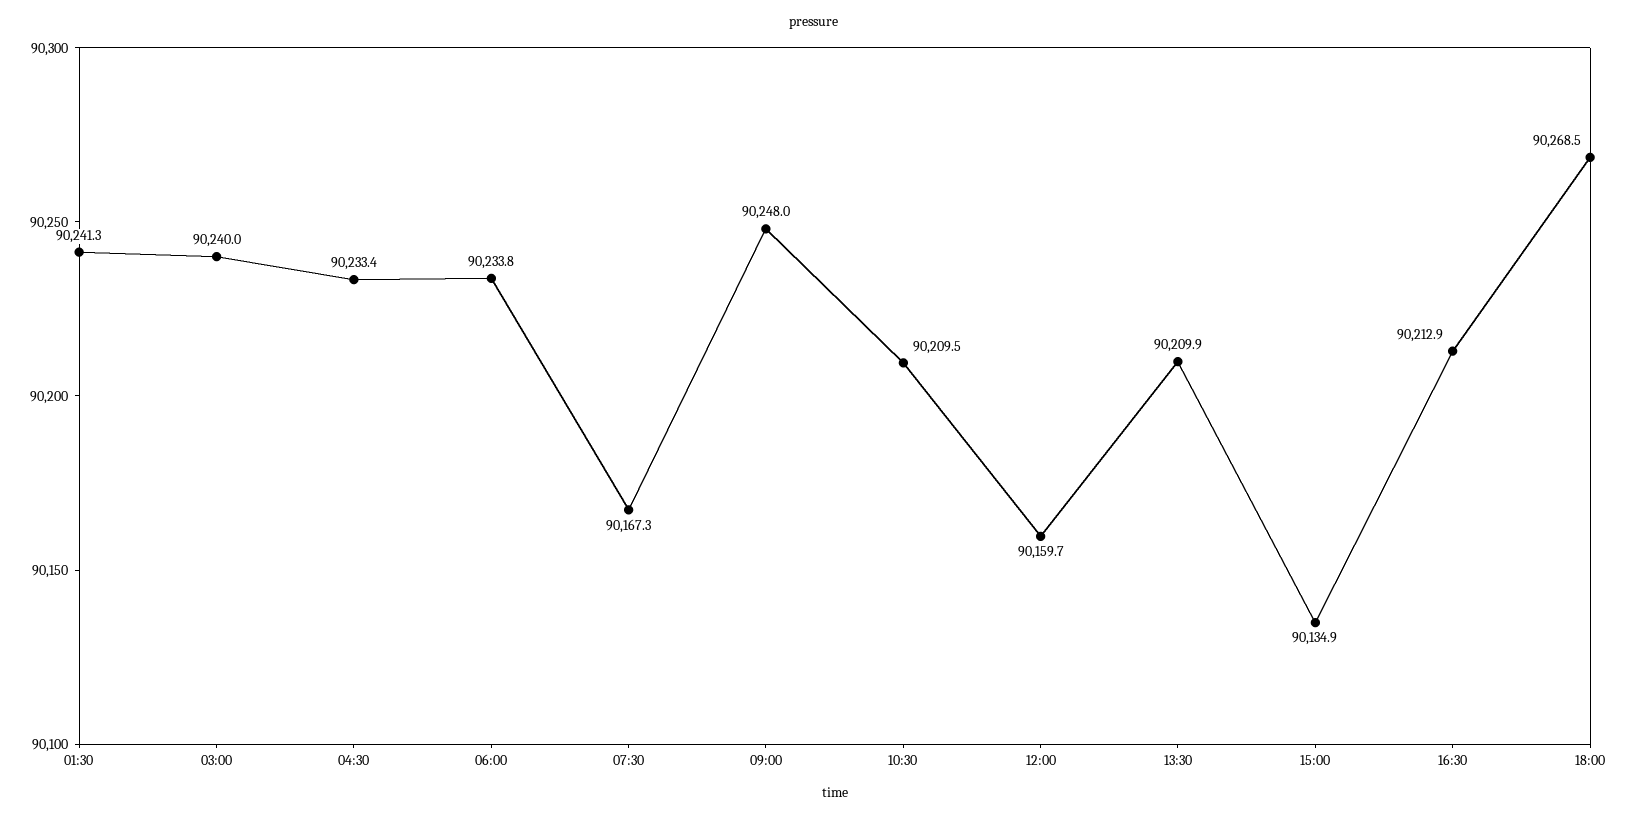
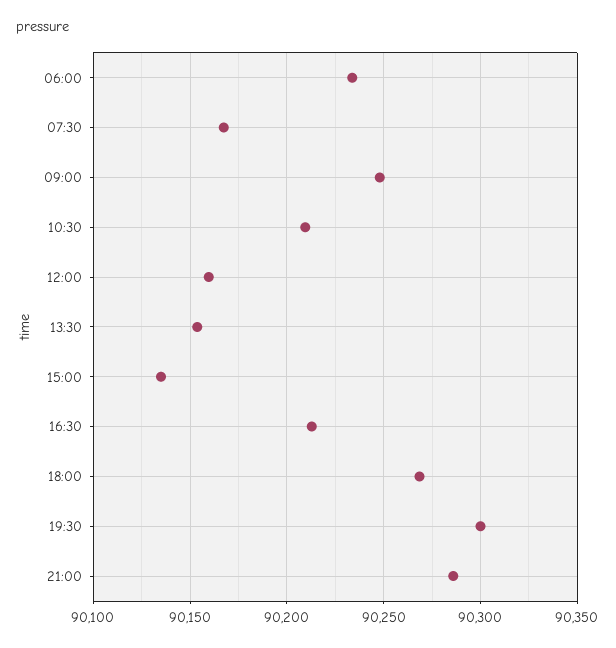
01:30: 90241.3 -> none
03:00: 90240 -> none
04:30: 90233.4 -> none
13:30: 90209.9 -> 90155
19:30: none -> 90300
21:00: none -> 90285

